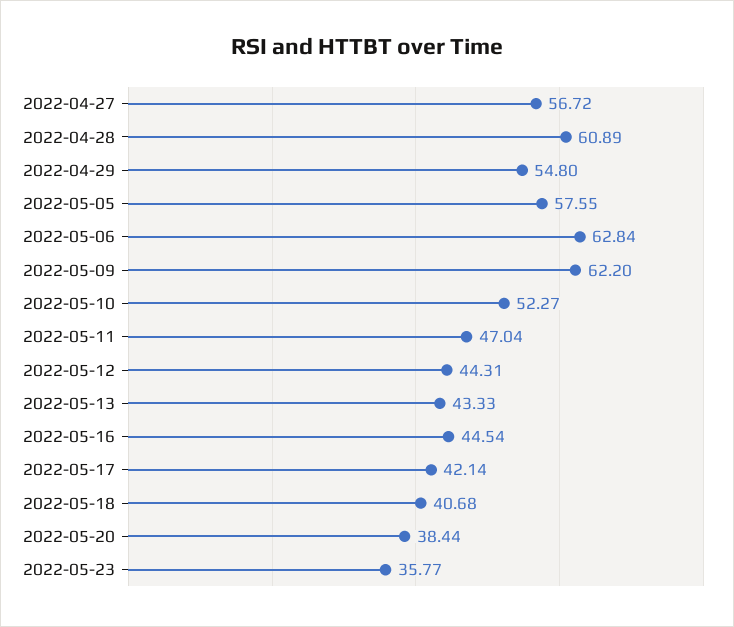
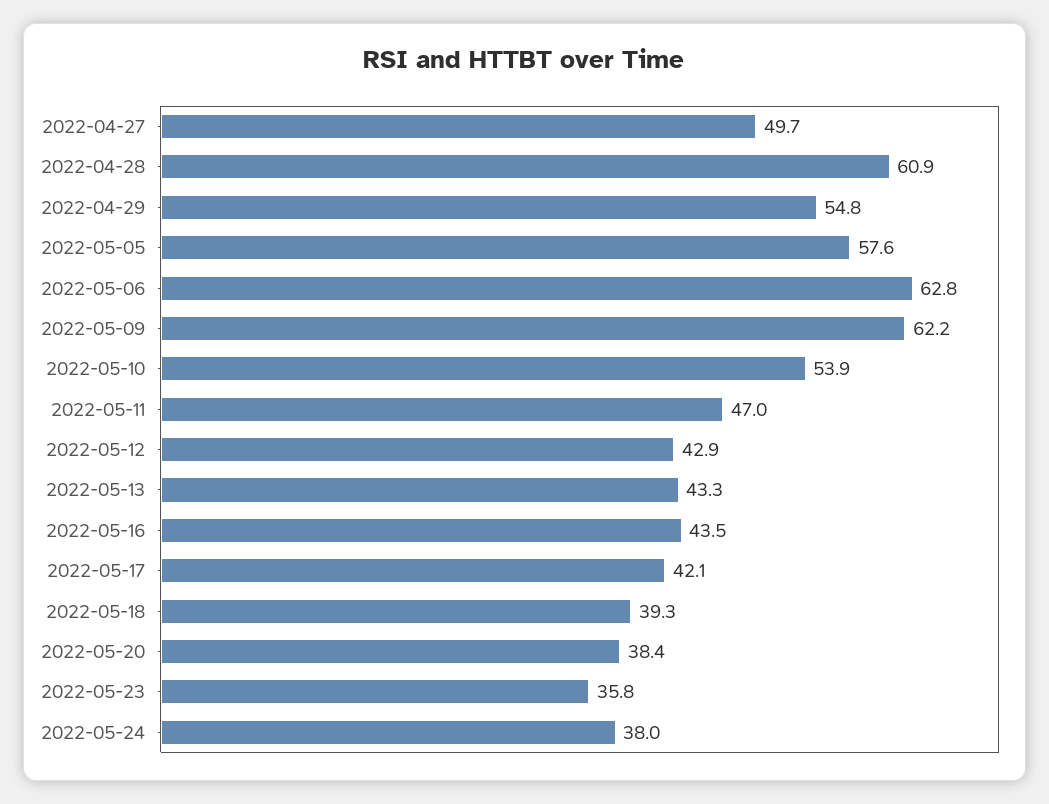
2022-04-27: 56.72 -> 49.7
2022-05-10: 52.27 -> 53.9
2022-05-12: 44.31 -> 42.9
2022-05-16: 44.54 -> 43.5
2022-05-18: 40.68 -> 39.3
2022-05-24: none -> 38

